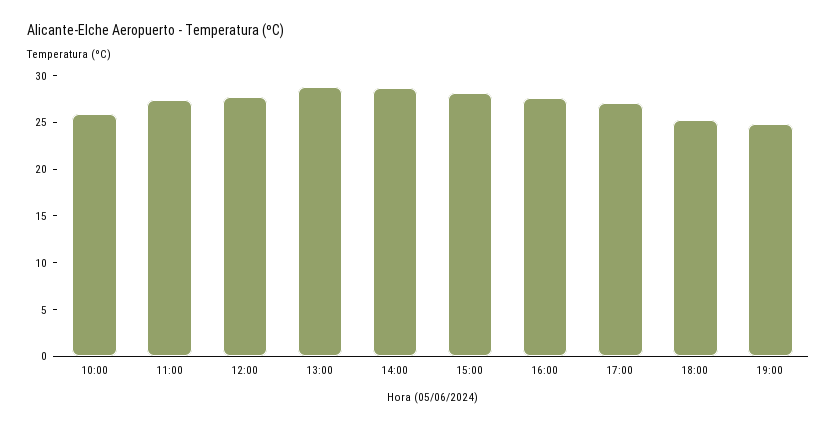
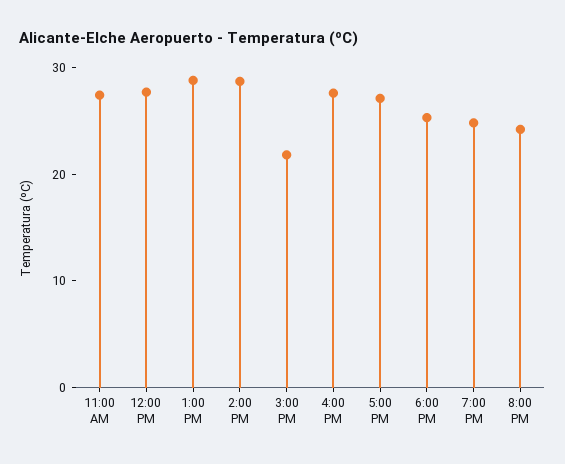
10:00: 26 -> none
15:00: 28 -> 22
8:00 PM: none -> 24

